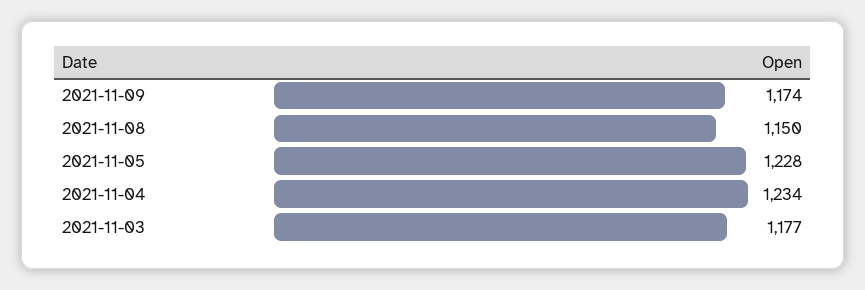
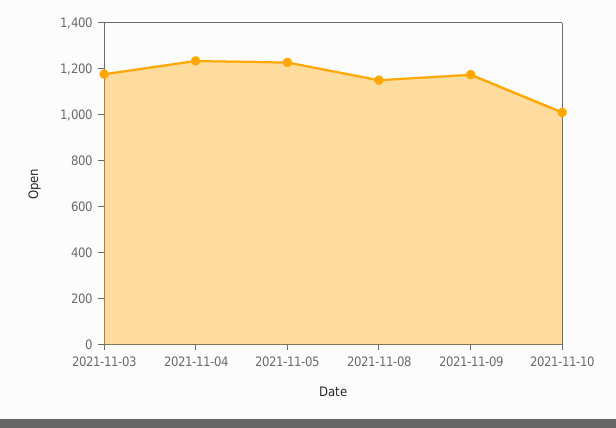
2021-11-10: none -> 1000

